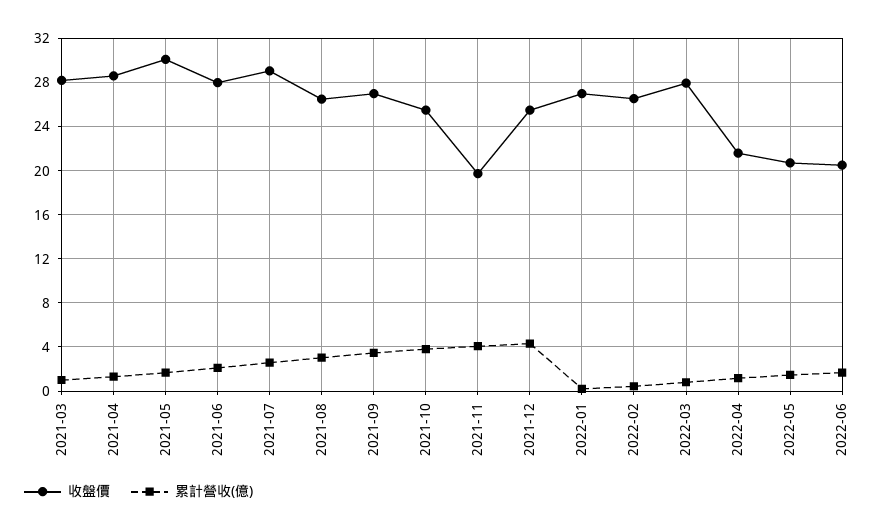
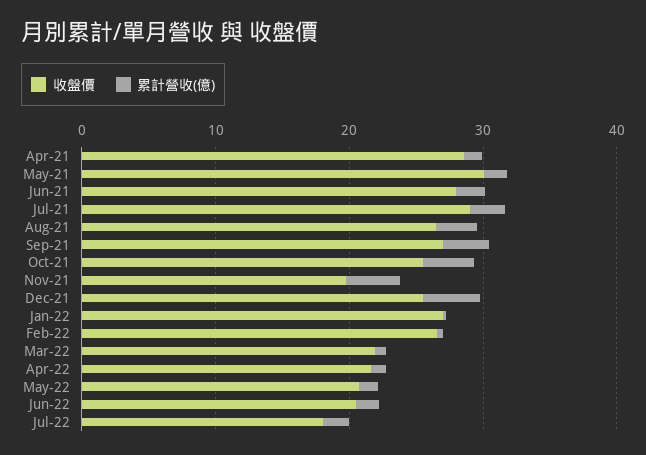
收盤價, 2021-03: 28 -> none
累計營收(億), 2021-03: 1 -> none
收盤價, 2022-03: 28 -> 22
收盤價, Jul-22: none -> 18
累計營收(億), Jul-22: none -> 2

